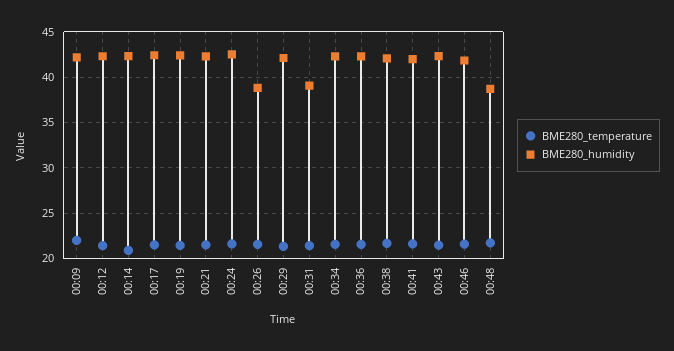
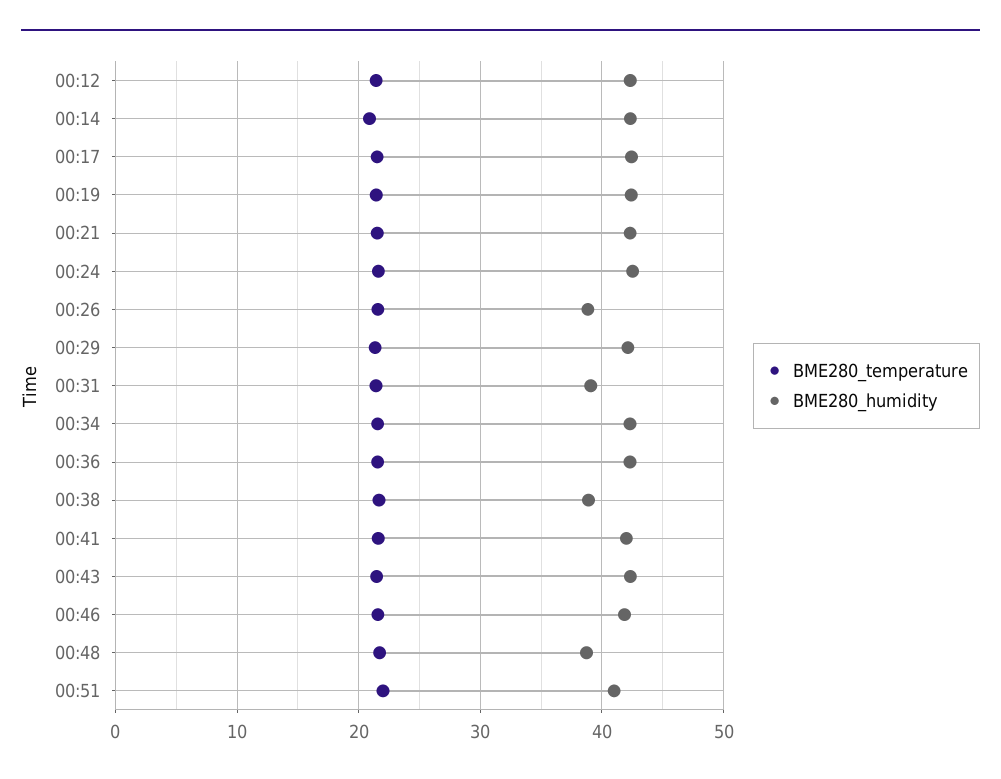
BME280_temperature, 00:09: 22 -> none
BME280_humidity, 00:09: 42 -> none
BME280_humidity, 00:38: 42 -> 39
BME280_temperature, 00:51: none -> 22
BME280_humidity, 00:51: none -> 41

